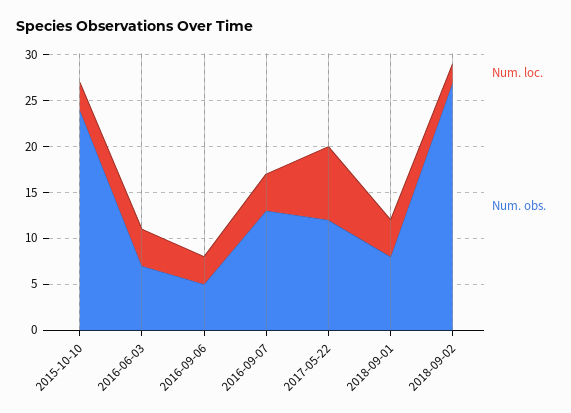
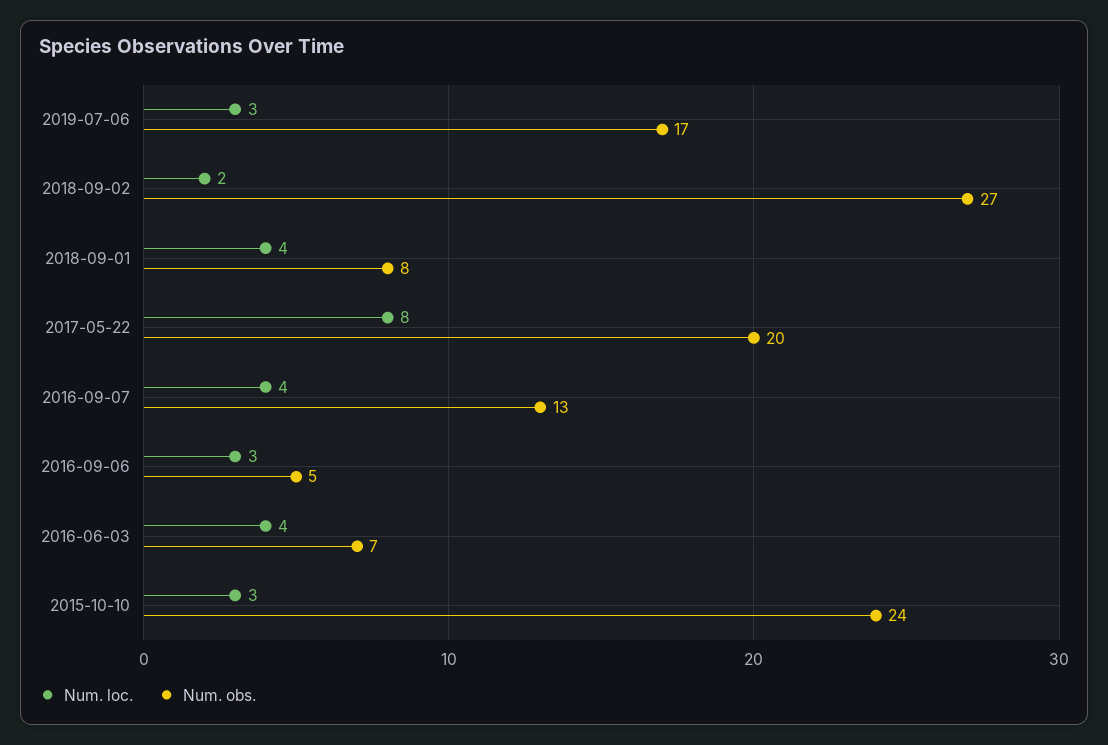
Num. obs., 2017-05-22: 12 -> 20
Num. loc., 2019-07-06: none -> 3
Num. obs., 2019-07-06: none -> 17

